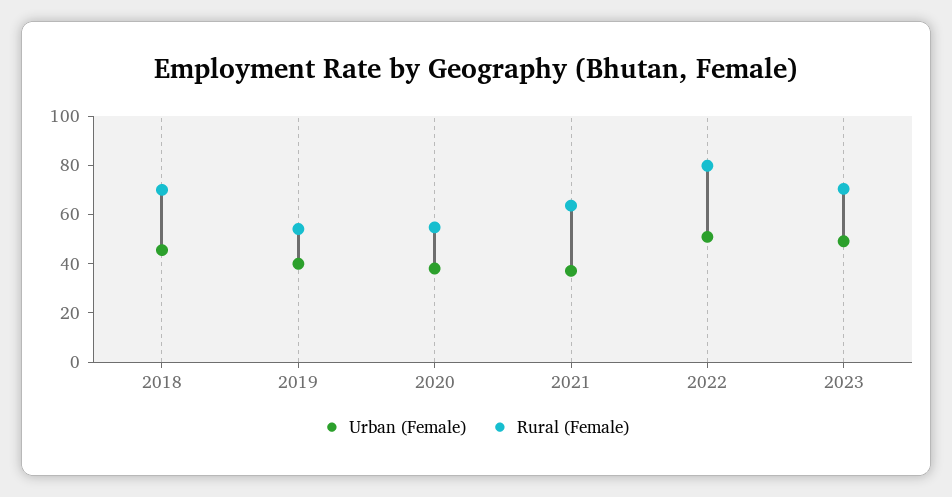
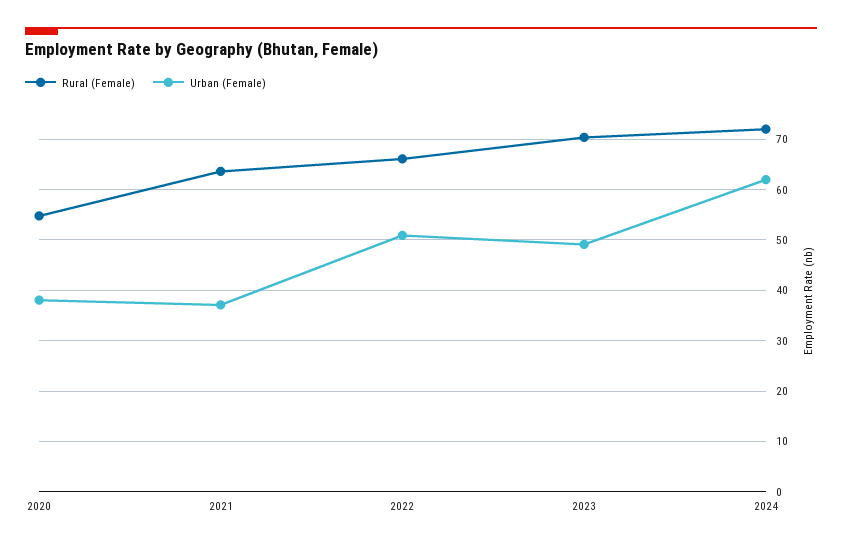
Urban (Female), 2018: 45 -> none
Rural (Female), 2018: 70 -> none
Urban (Female), 2019: 40 -> none
Rural (Female), 2019: 55 -> none
Rural (Female), 2022: 80 -> 66
Rural (Female), 2024: none -> 72
Urban (Female), 2024: none -> 62

